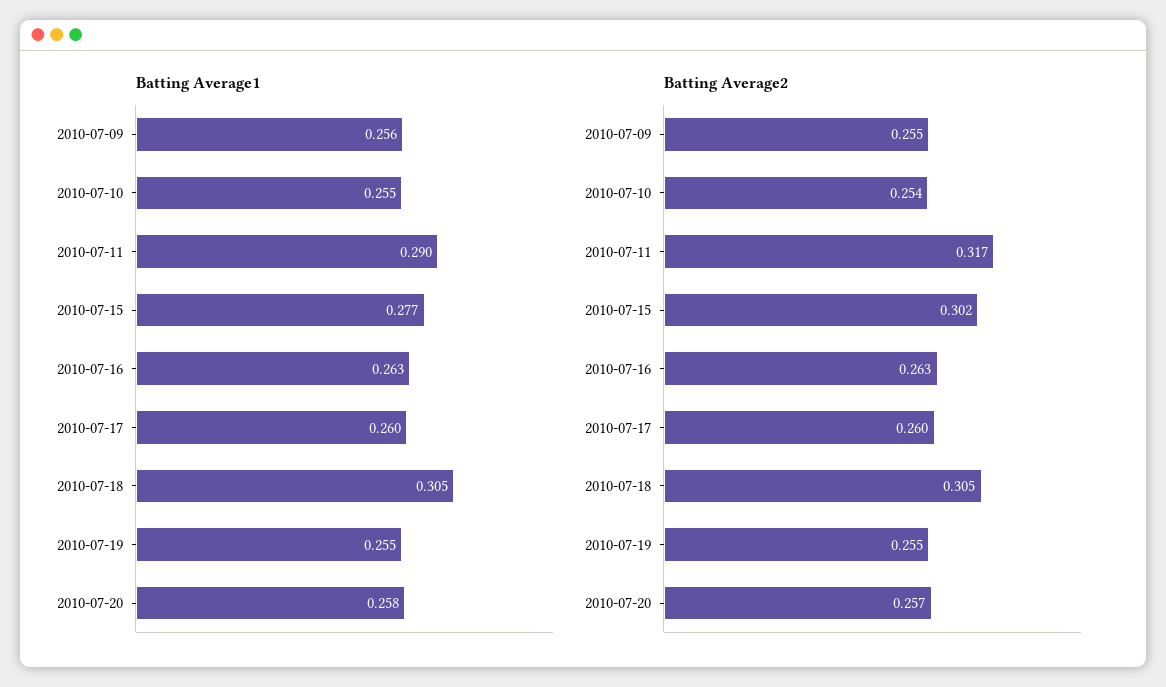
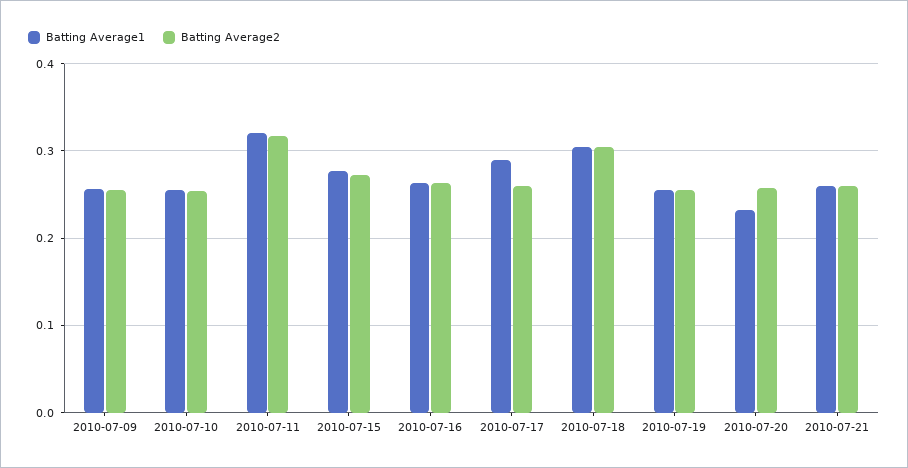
Batting Average1, 2010-07-11: 0.29 -> 0.32
Batting Average1, 2010-07-17: 0.26 -> 0.29
Batting Average1, 2010-07-20: 0.258 -> 0.23
Batting Average2, 2010-07-15: 0.302 -> 0.27
Batting Average1, 2010-07-21: none -> 0.26
Batting Average2, 2010-07-21: none -> 0.26

